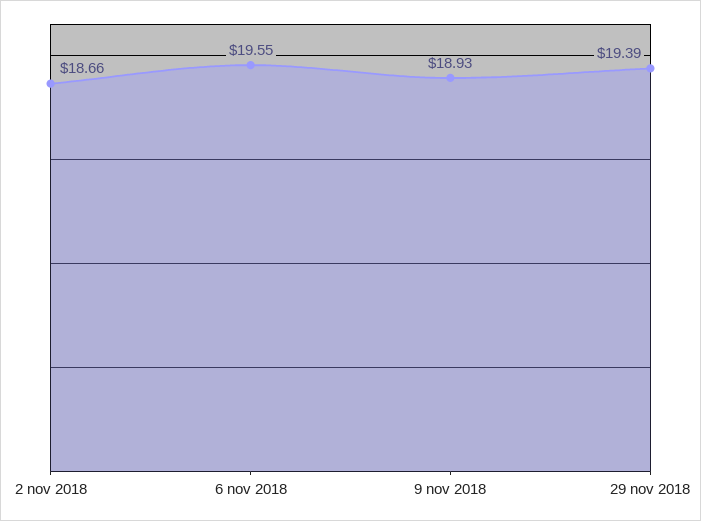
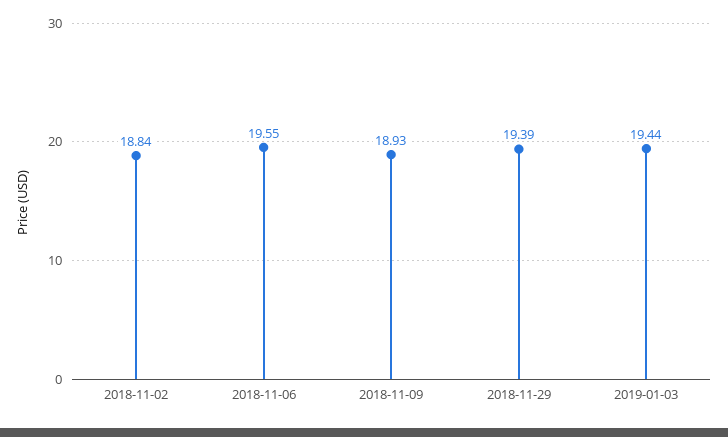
2 nov 2018: 18.66 -> 18.84
2019-01-03: none -> 19.44

